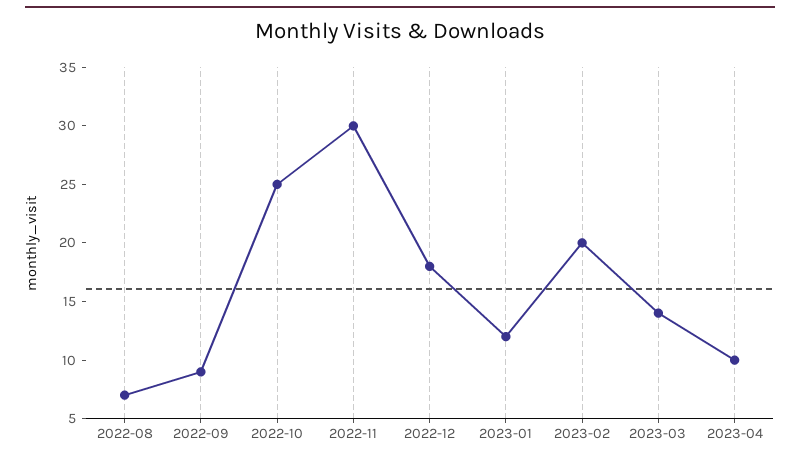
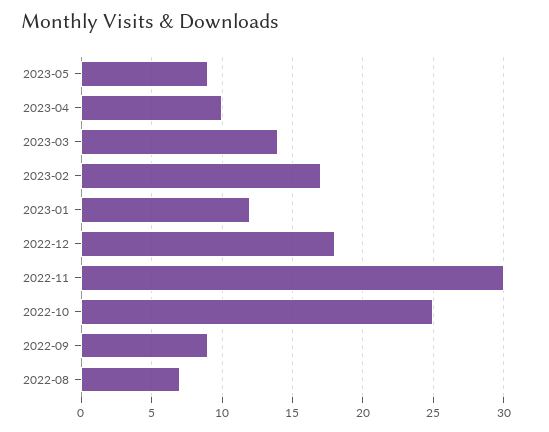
2023-02: 20 -> 17
2023-05: none -> 9

